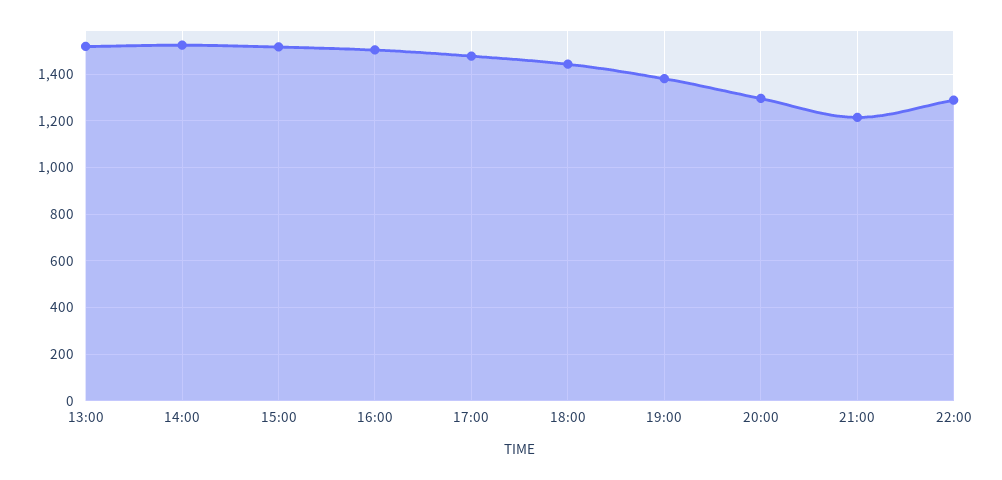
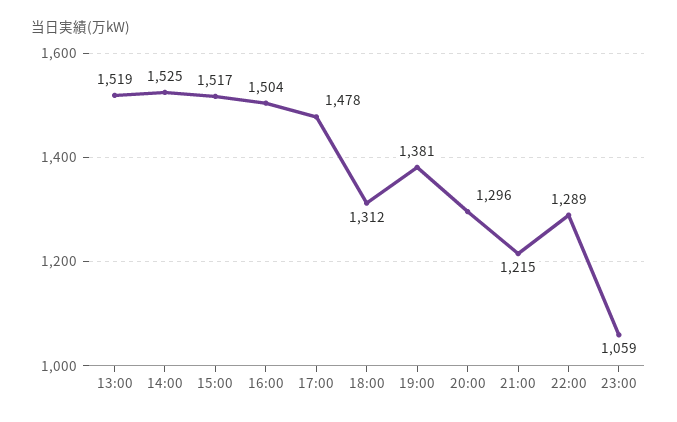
18:00: 1450 -> 1312
23:00: none -> 1059

